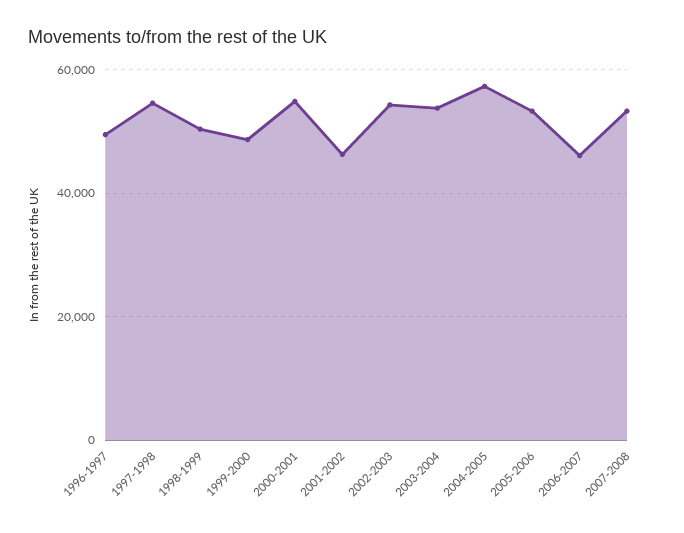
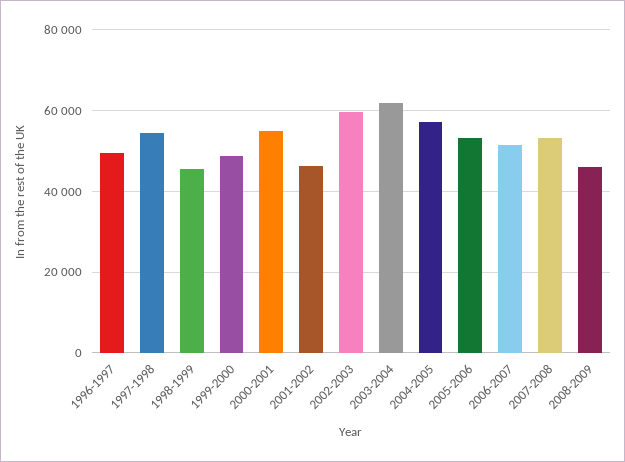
1998-1999: 50000 -> 46000
2002-2003: 54000 -> 60000
2003-2004: 54000 -> 62000
2006-2007: 46000 -> 52000
2008-2009: none -> 46000

